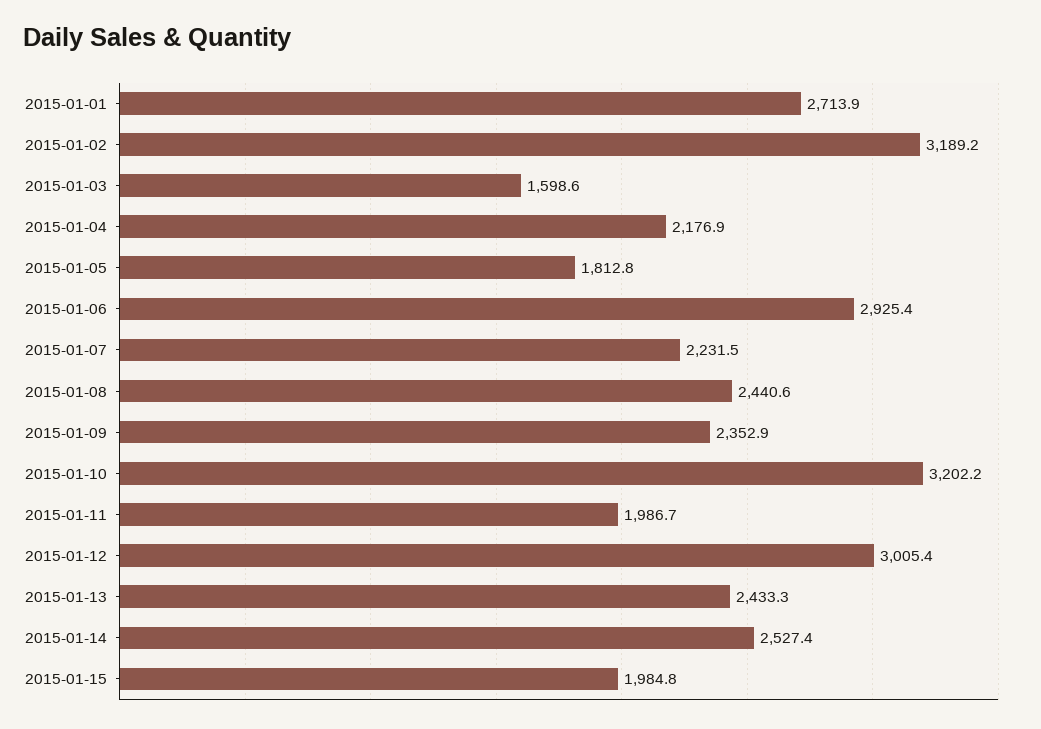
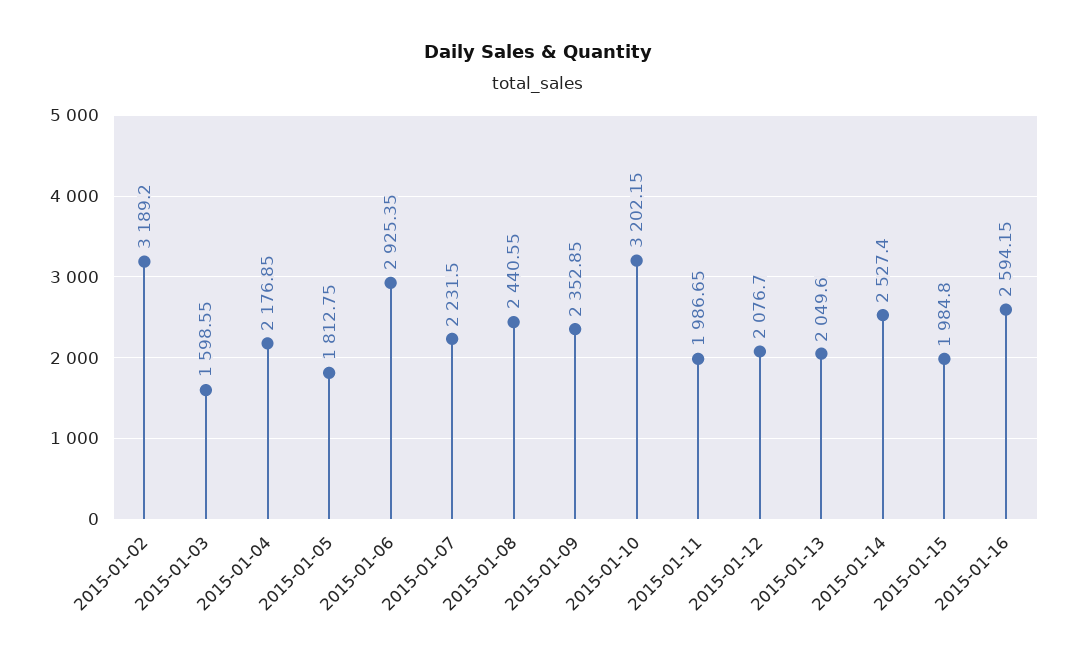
2015-01-01: 2713.9 -> none
2015-01-12: 3005.4 -> 2076.7
2015-01-13: 2433.3 -> 2049.6
2015-01-16: none -> 2594.15

